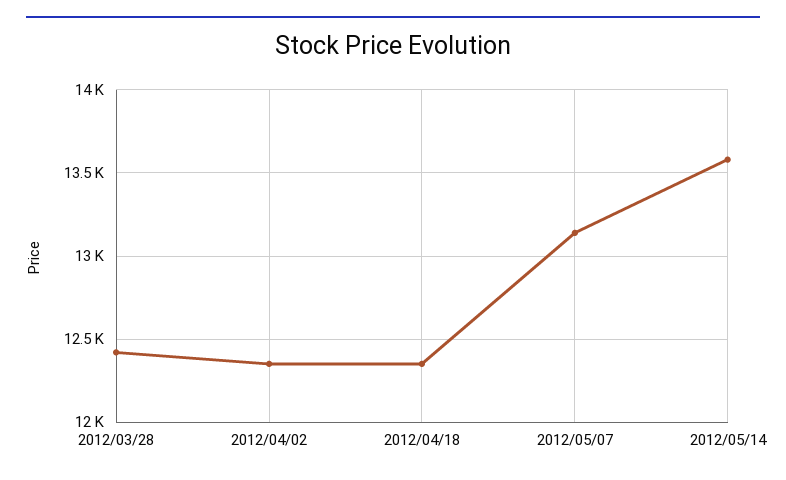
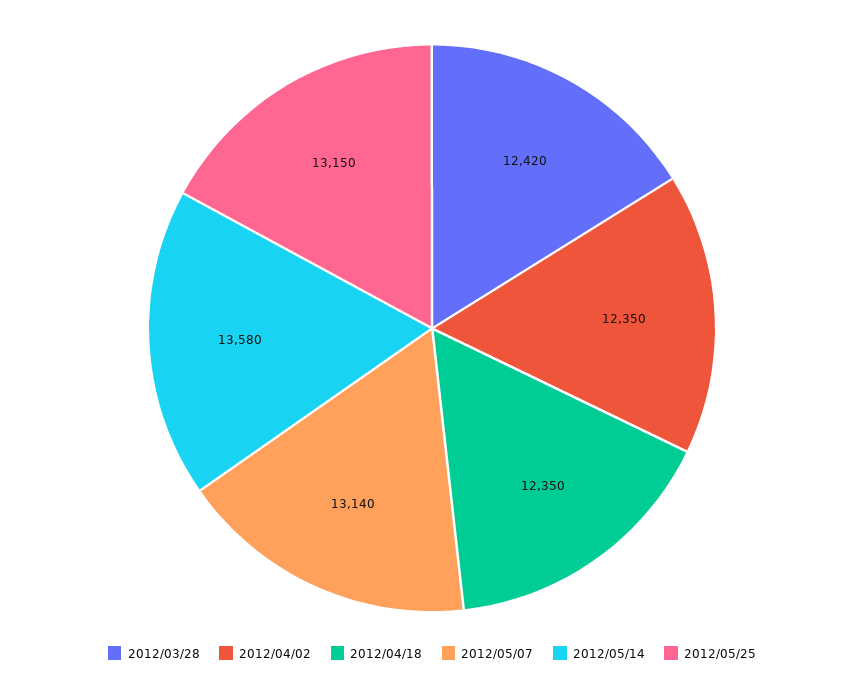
2012/05/25: none -> 13150

